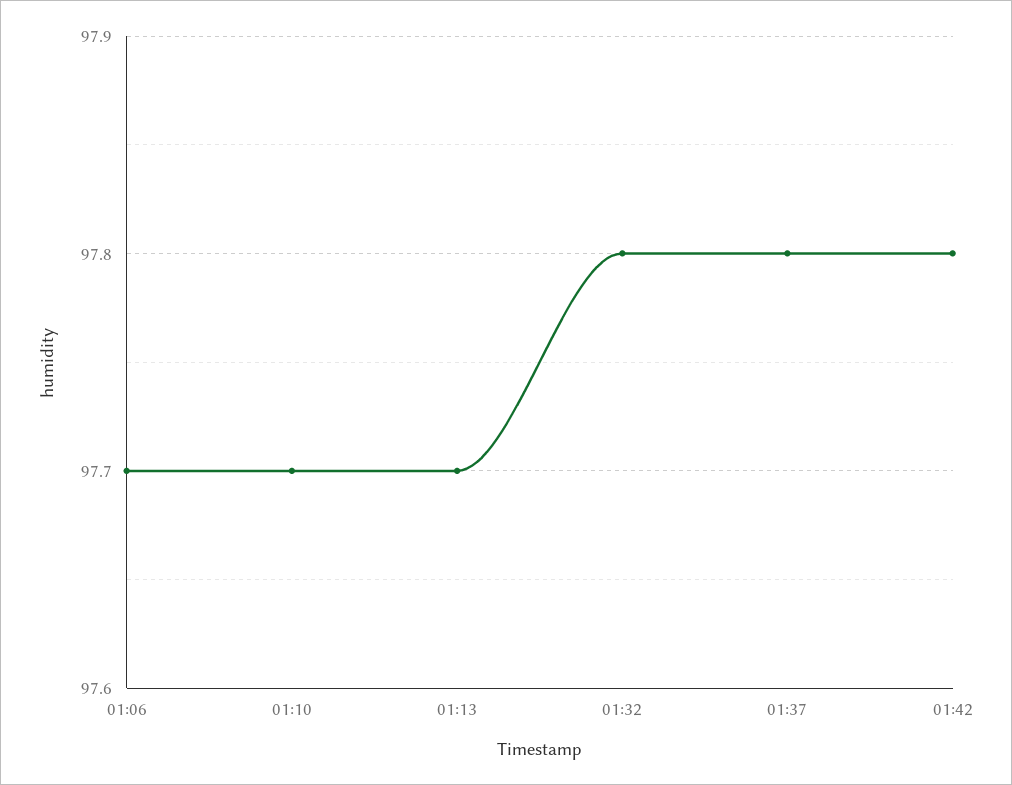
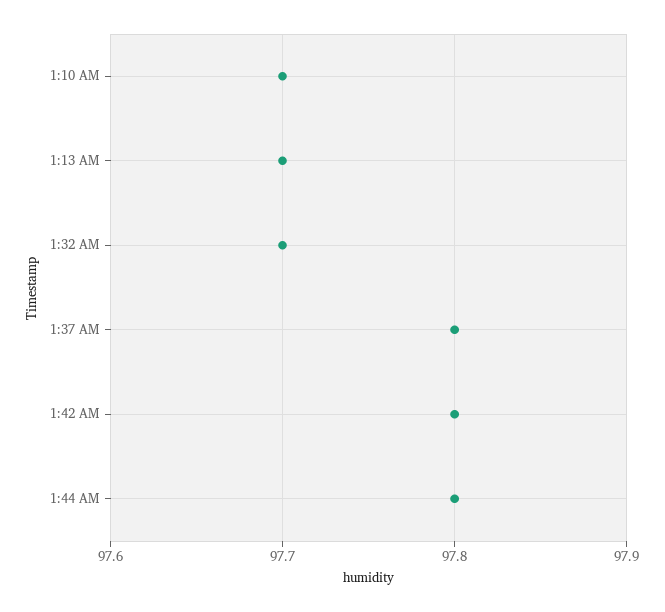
01:06: 97.7 -> none
01:32: 97.8 -> 97.7
1:44 AM: none -> 97.8

